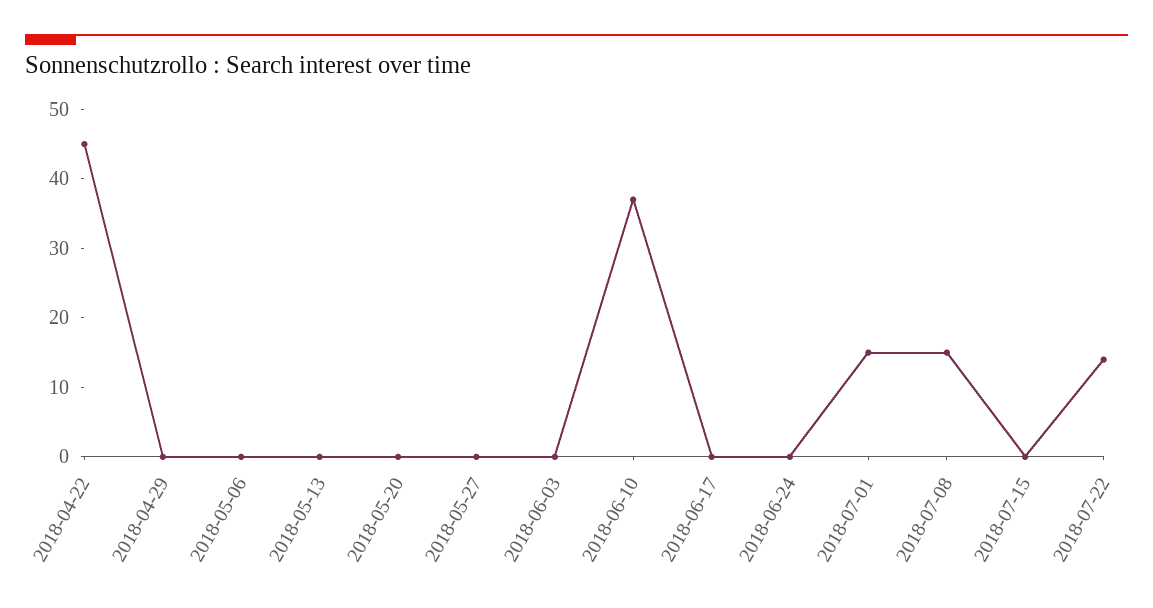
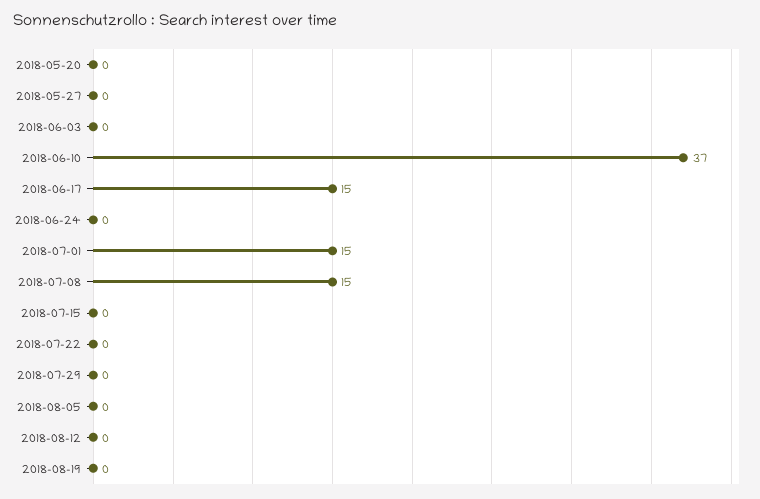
2018-04-22: 45 -> none
2018-04-29: 0 -> none
2018-05-06: 0 -> none
2018-05-13: 0 -> none
2018-06-17: 0 -> 15
2018-07-22: 15 -> 0
2018-07-29: none -> 0
2018-08-05: none -> 0
2018-08-12: none -> 0
2018-08-19: none -> 0

